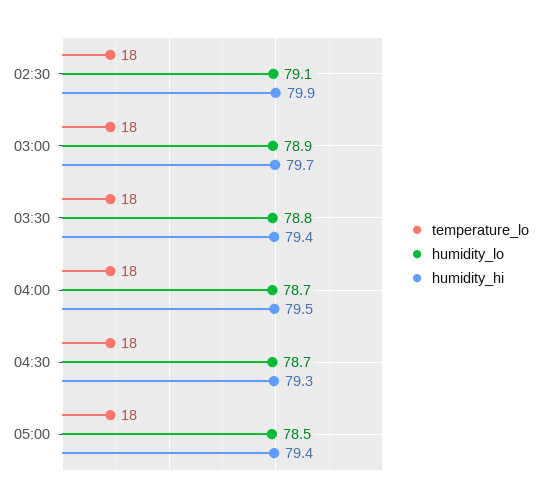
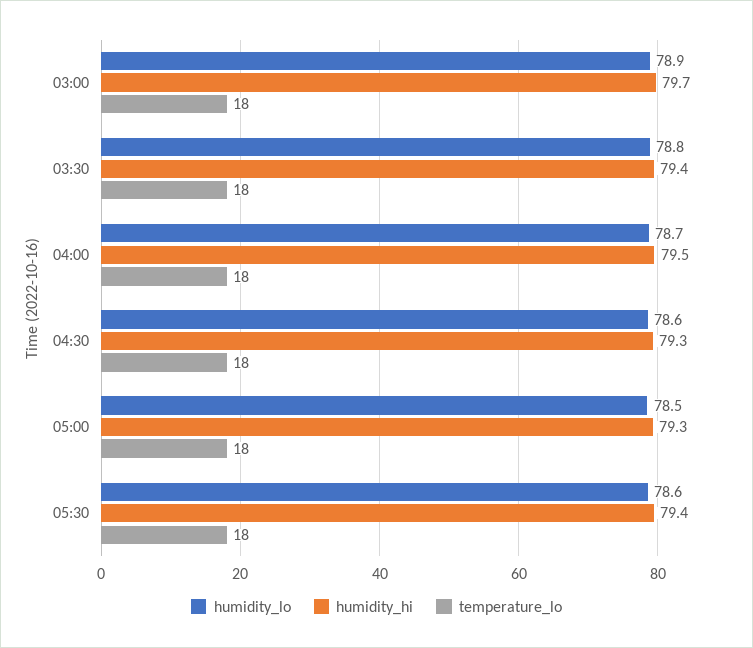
temperature_lo, 02:30: 18 -> none
humidity_lo, 02:30: 79.1 -> none
humidity_hi, 02:30: 79.9 -> none
humidity_lo, 04:30: 78.7 -> 78.6
humidity_hi, 05:00: 79.4 -> 79.3
humidity_lo, 05:30: none -> 78.6
humidity_hi, 05:30: none -> 79.4
temperature_lo, 05:30: none -> 18

